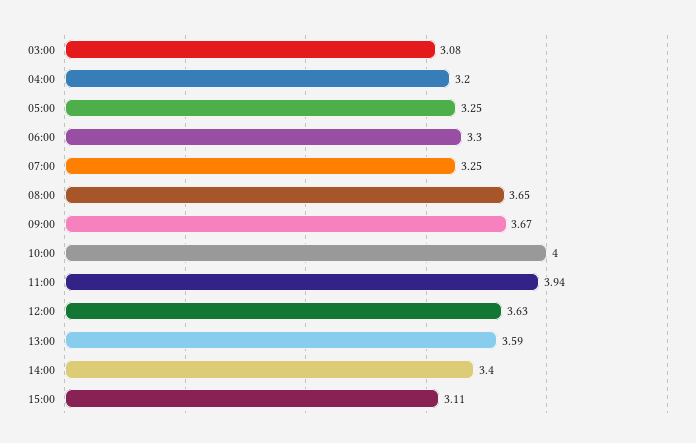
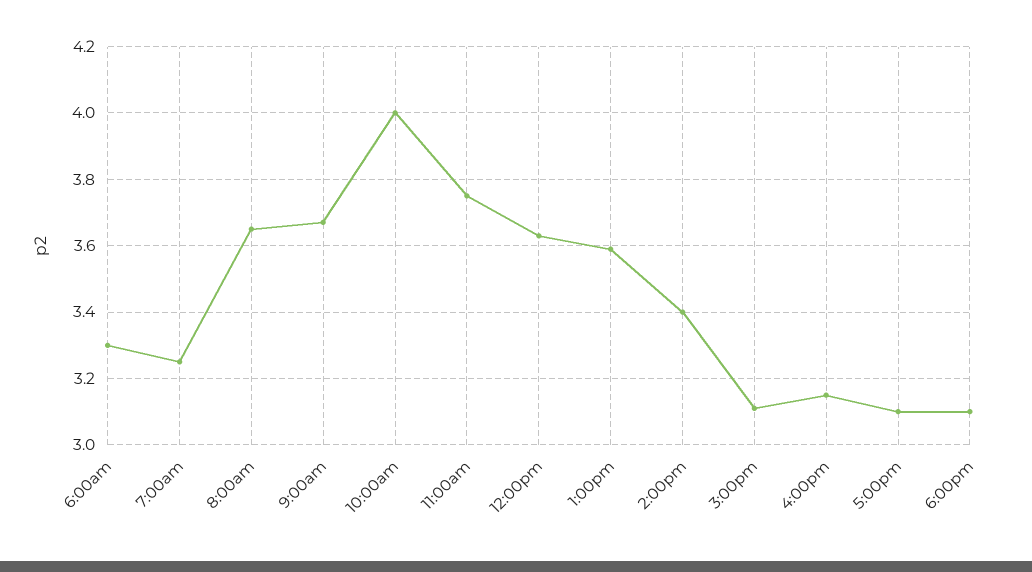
03:00: 3.08 -> none
04:00: 3.2 -> none
05:00: 3.25 -> none
11:00: 3.94 -> 3.75
4:00pm: none -> 3.15
5:00pm: none -> 3.1
6:00pm: none -> 3.1

